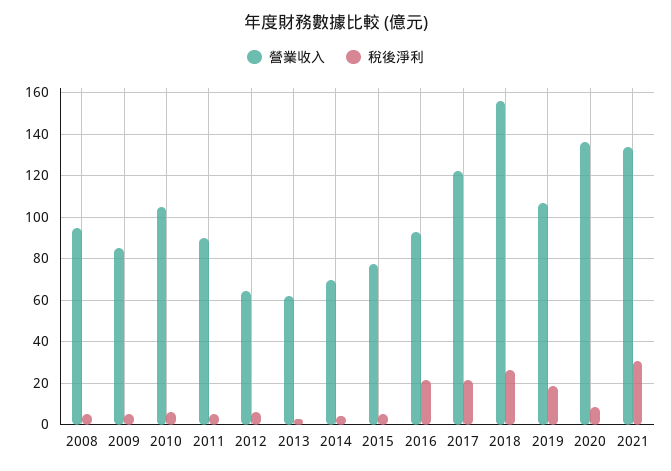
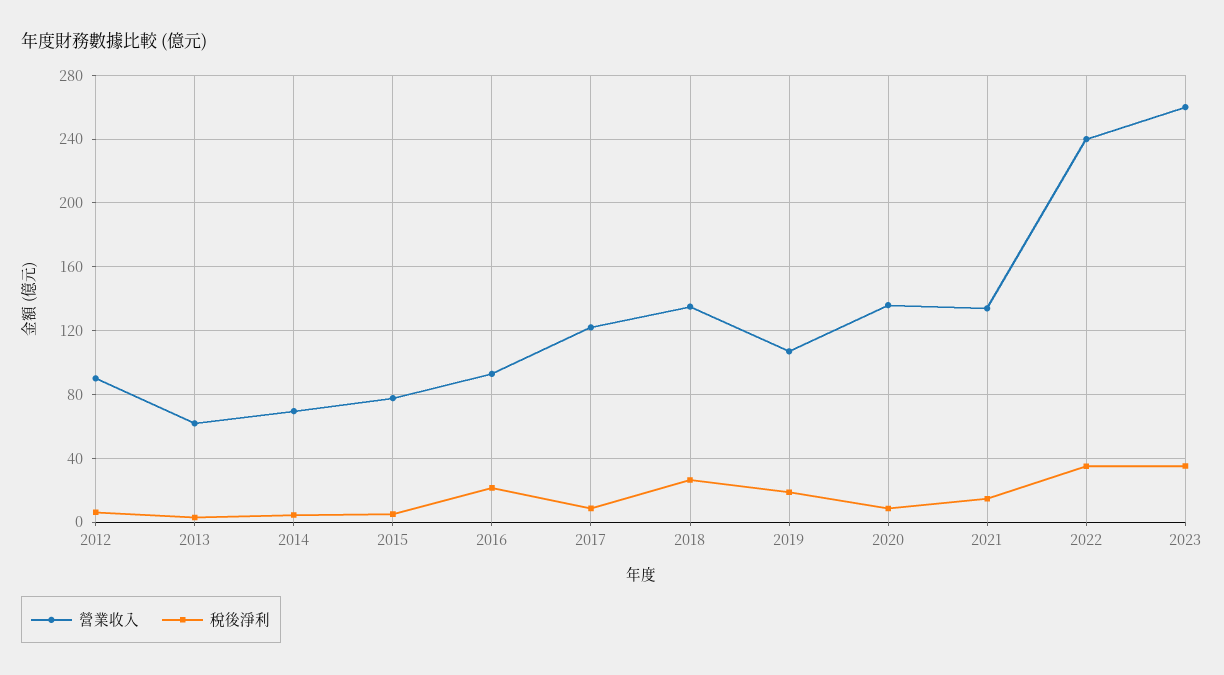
營業收入, 2008: 95 -> none
稅後淨利, 2008: 5 -> none
營業收入, 2009: 85 -> none
稅後淨利, 2009: 5 -> none
營業收入, 2010: 105 -> none
稅後淨利, 2010: 5 -> none
營業收入, 2011: 90 -> none
稅後淨利, 2011: 5 -> none
營業收入, 2012: 65 -> 90
稅後淨利, 2017: 20 -> 10
營業收入, 2018: 155 -> 135
稅後淨利, 2021: 30 -> 15
營業收入, 2022: none -> 240
稅後淨利, 2022: none -> 35
營業收入, 2023: none -> 260
稅後淨利, 2023: none -> 35

